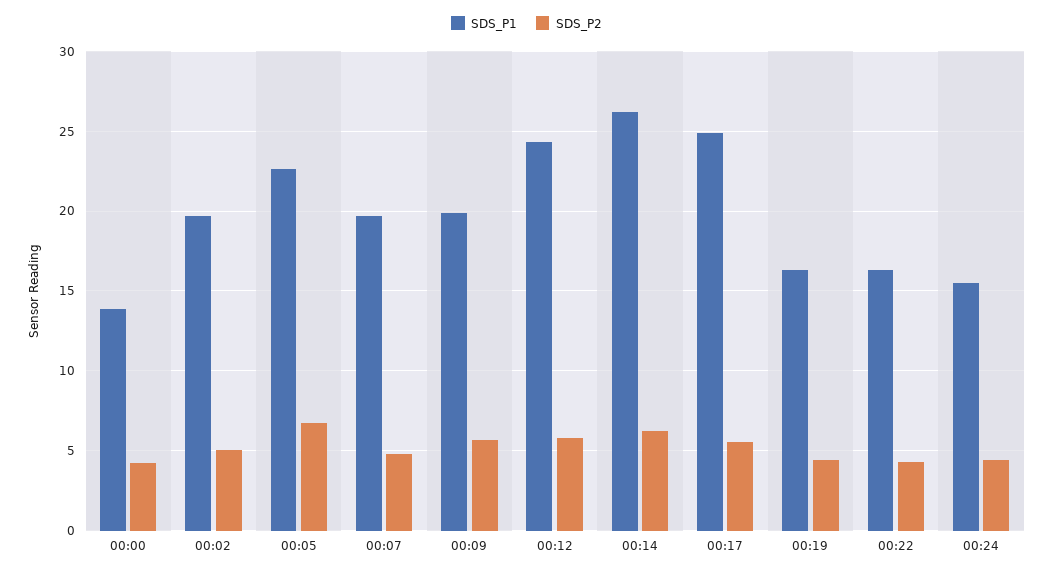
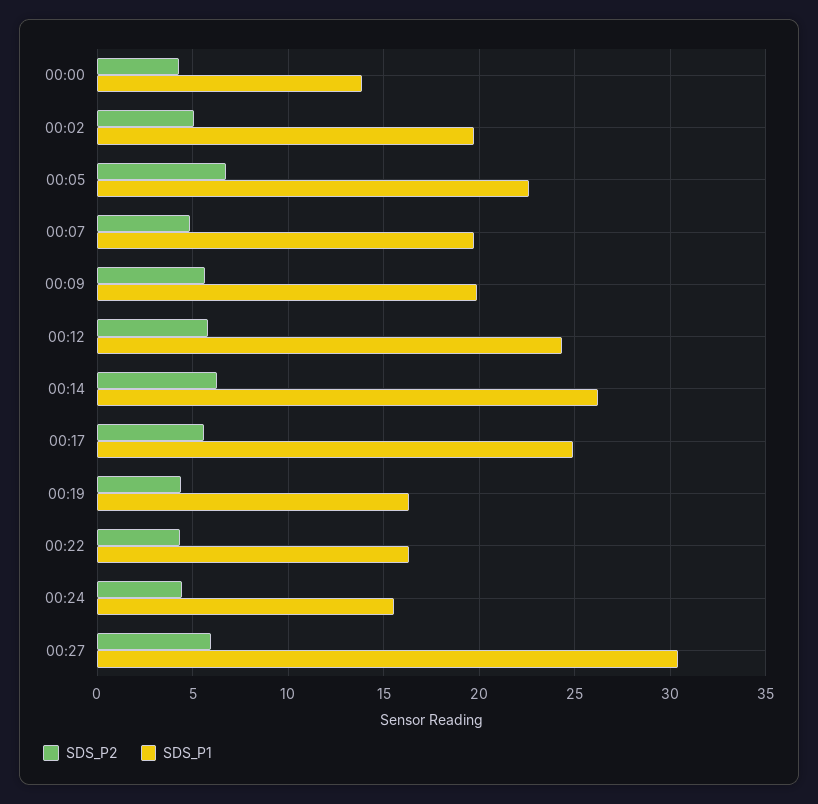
SDS_P2, 00:27: none -> 6
SDS_P1, 00:27: none -> 30.5

